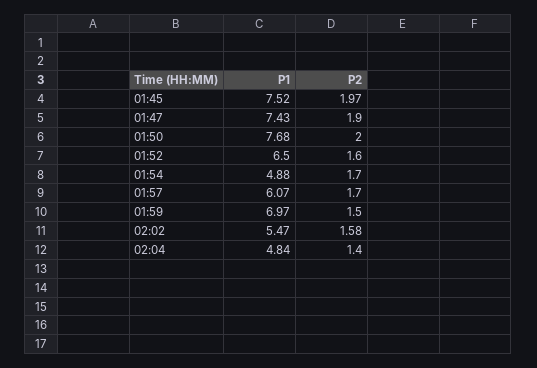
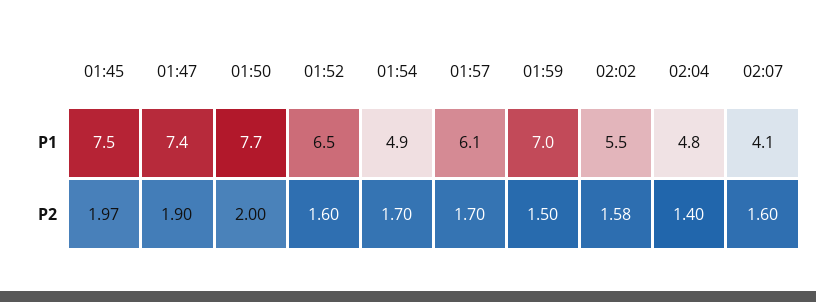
P1, 02:07: none -> 4.1
P2, 02:07: none -> 1.6

